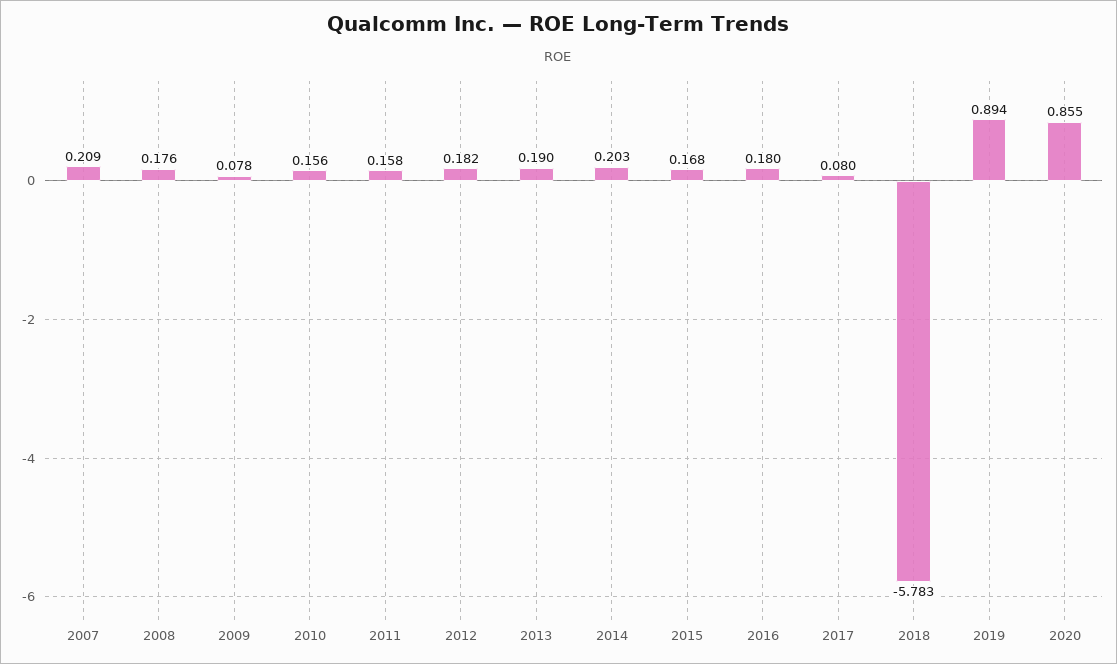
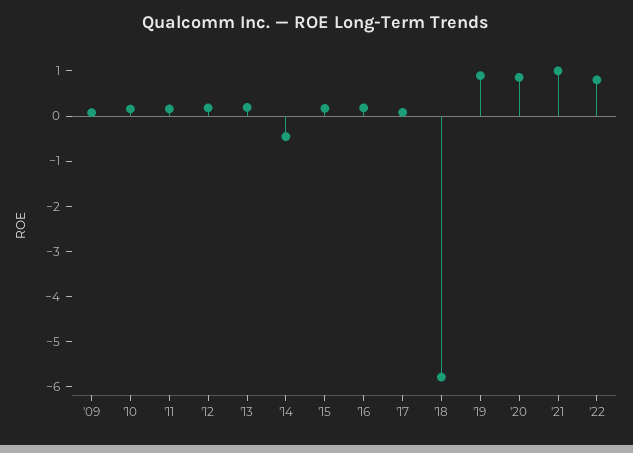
2007: 0.209 -> none
2008: 0.176 -> none
2014: 0.203 -> -0.4
'21: none -> 1
'22: none -> 0.8

